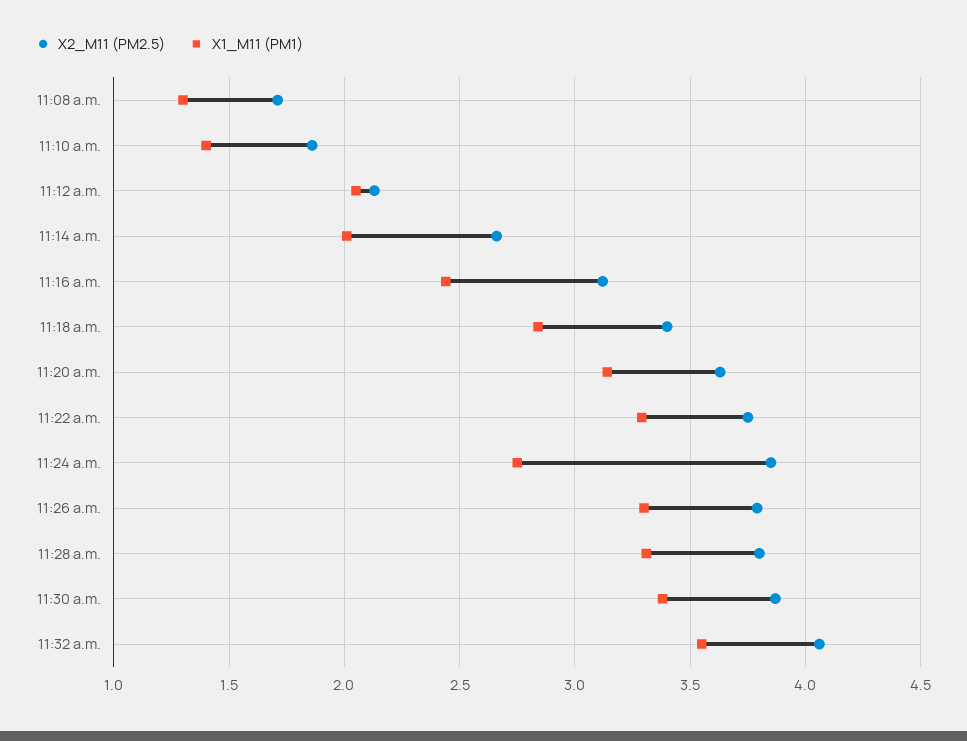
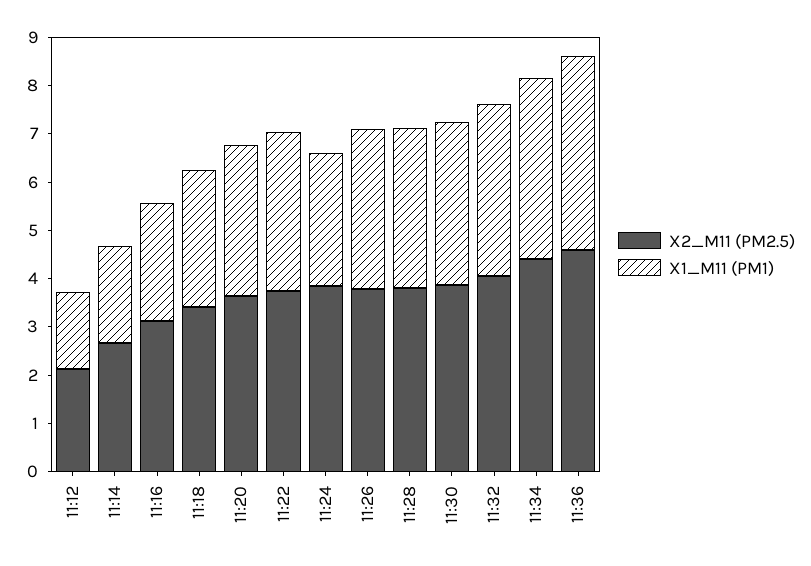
X2_M11 (PM2.5), 11:08 a.m.: 1.7 -> none
X1_M11 (PM1), 11:08 a.m.: 1.3 -> none
X2_M11 (PM2.5), 11:10 a.m.: 1.85 -> none
X1_M11 (PM1), 11:10 a.m.: 1.4 -> none
X1_M11 (PM1), 11:12 a.m.: 2.05 -> 1.6
X2_M11 (PM2.5), 11:34: none -> 4.4
X1_M11 (PM1), 11:34: none -> 3.8
X2_M11 (PM2.5), 11:36: none -> 4.6
X1_M11 (PM1), 11:36: none -> 4

